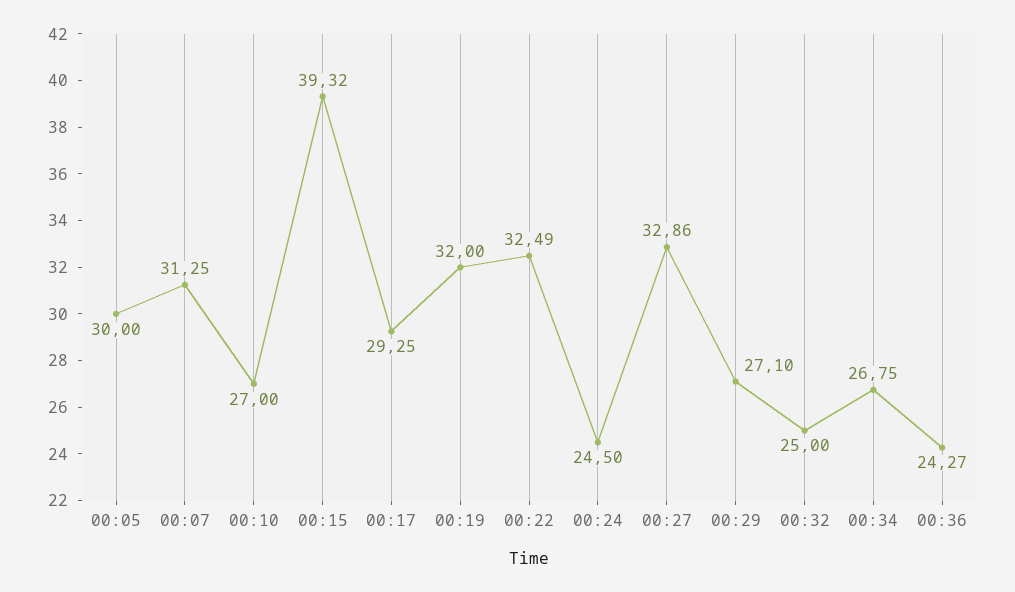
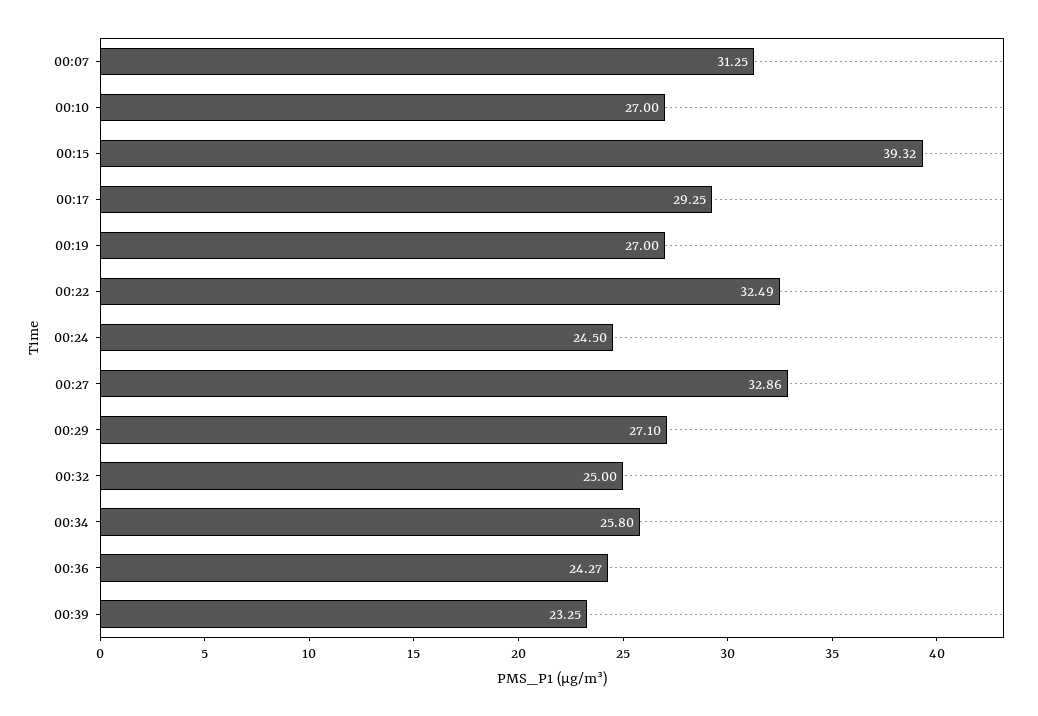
00:05: 30 -> none
00:19: 32 -> 27
00:34: 26.75 -> 25.8
00:39: none -> 23.25

